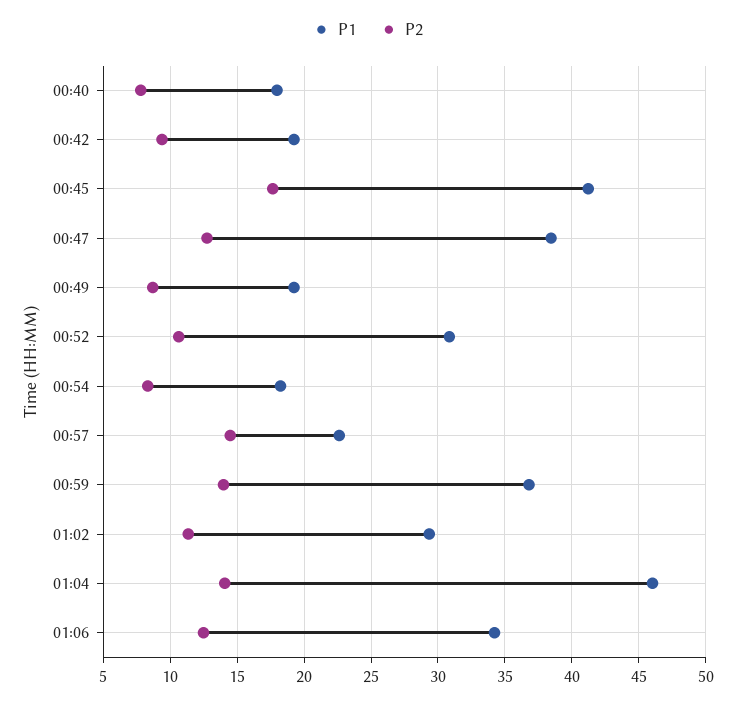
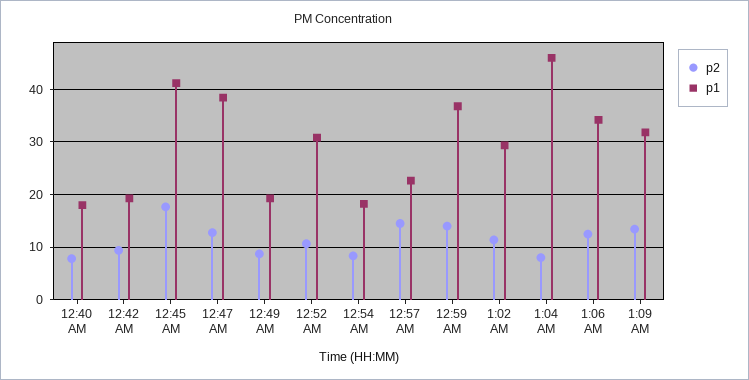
P2, 01:04: 14 -> 8
P2, 1:09 AM: none -> 14
P1, 1:09 AM: none -> 32

